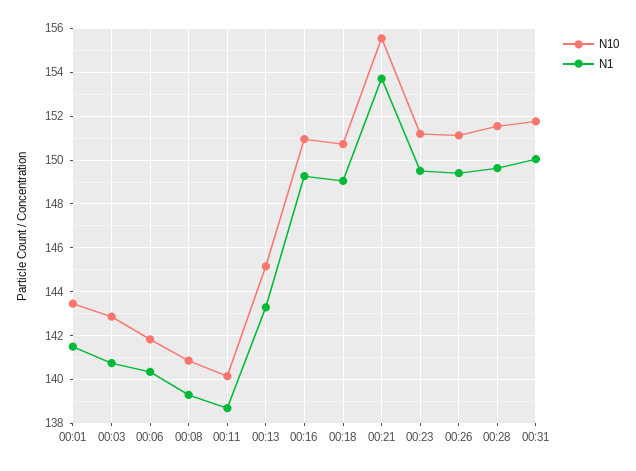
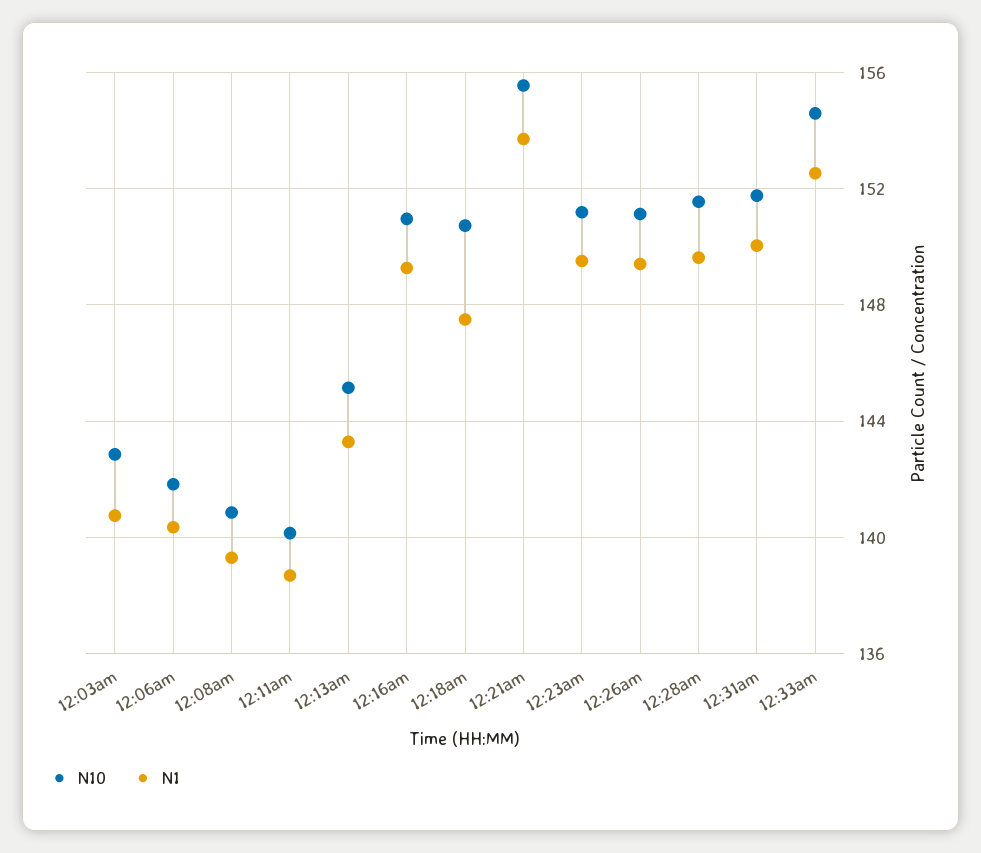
N10, 00:01: 143.5 -> none
N1, 00:01: 141.5 -> none
N1, 00:18: 149 -> 147.5
N10, 12:33am: none -> 154.5
N1, 12:33am: none -> 152.5

